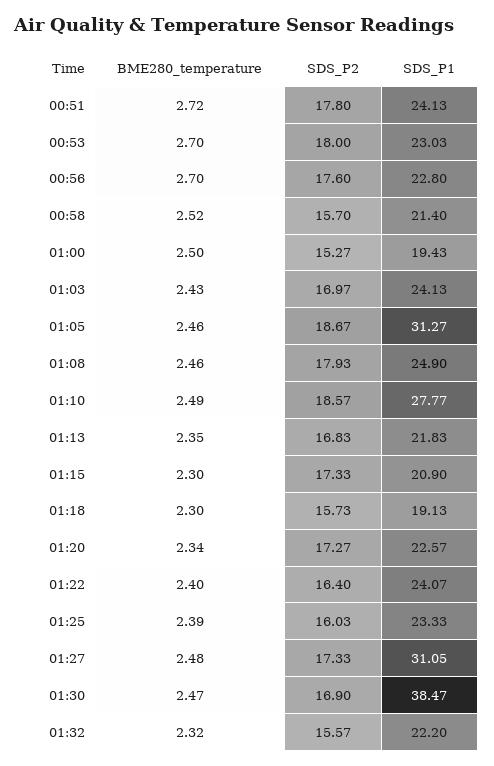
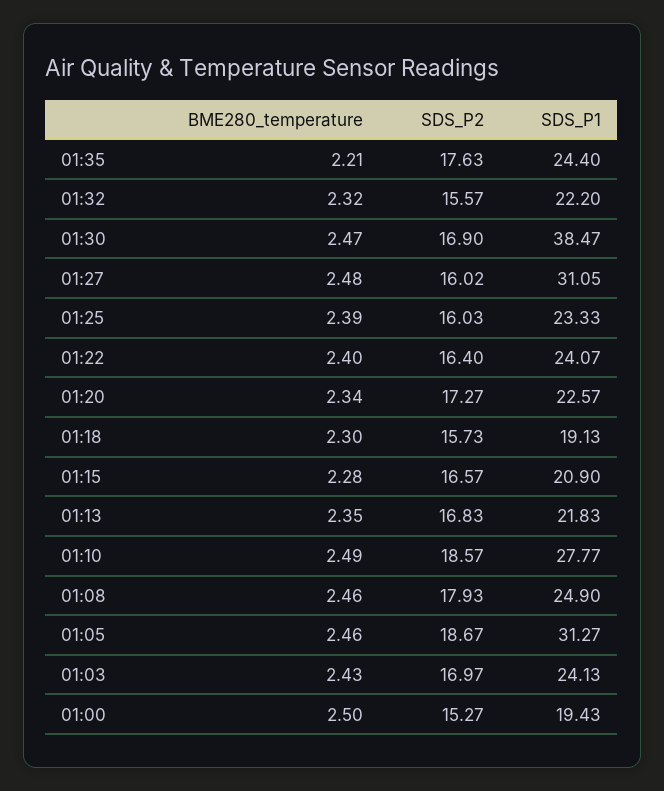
BME280_temperature, 00:51: 2.72 -> none
SDS_P2, 00:51: 17.8 -> none
SDS_P1, 00:51: 24.13 -> none
BME280_temperature, 00:53: 2.7 -> none
SDS_P2, 00:53: 18 -> none
SDS_P1, 00:53: 23.03 -> none
BME280_temperature, 00:56: 2.7 -> none
SDS_P2, 00:56: 17.6 -> none
SDS_P1, 00:56: 22.8 -> none
BME280_temperature, 00:58: 2.52 -> none
SDS_P2, 00:58: 15.7 -> none
SDS_P1, 00:58: 21.4 -> none
BME280_temperature, 01:15: 2.3 -> 2.28
SDS_P2, 01:15: 17.33 -> 16.57
SDS_P2, 01:27: 17.33 -> 16.02
BME280_temperature, 01:35: none -> 2.21
SDS_P2, 01:35: none -> 17.63
SDS_P1, 01:35: none -> 24.4

